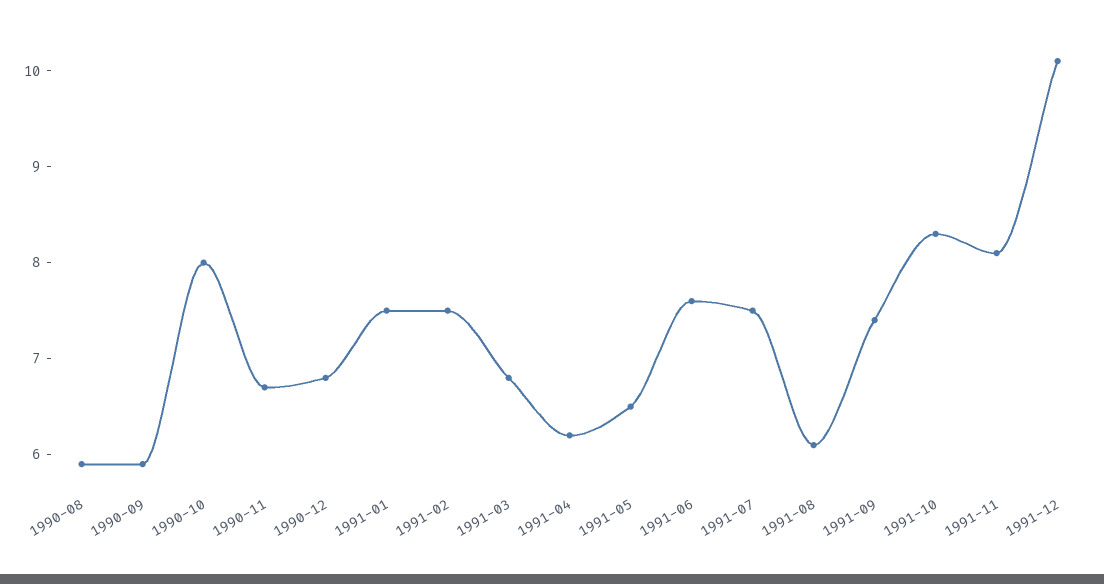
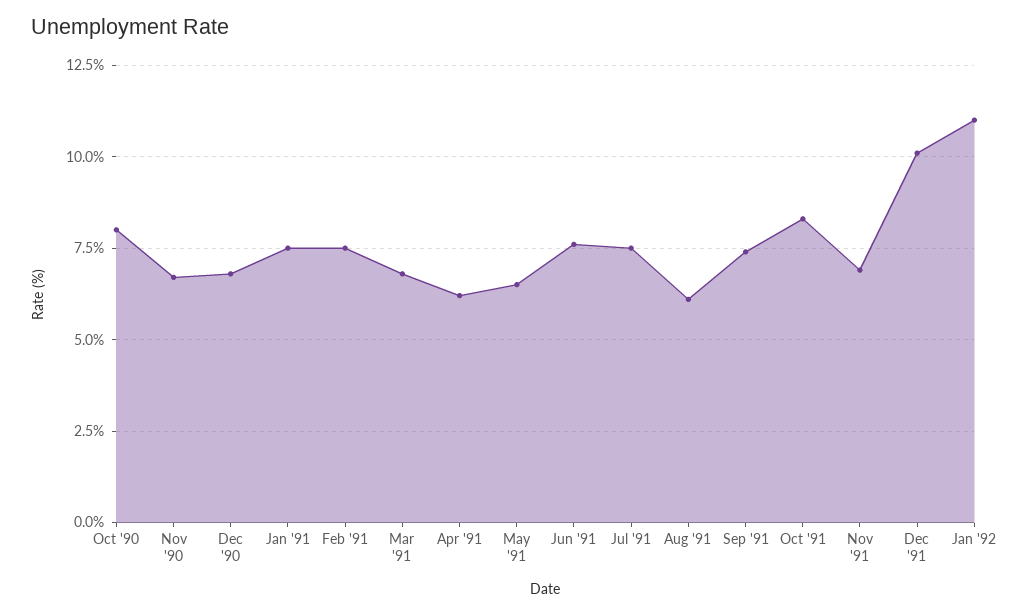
1990-08: 5.9 -> none
1990-09: 5.9 -> none
1991-11: 8.1 -> 7
Jan '92: none -> 11

